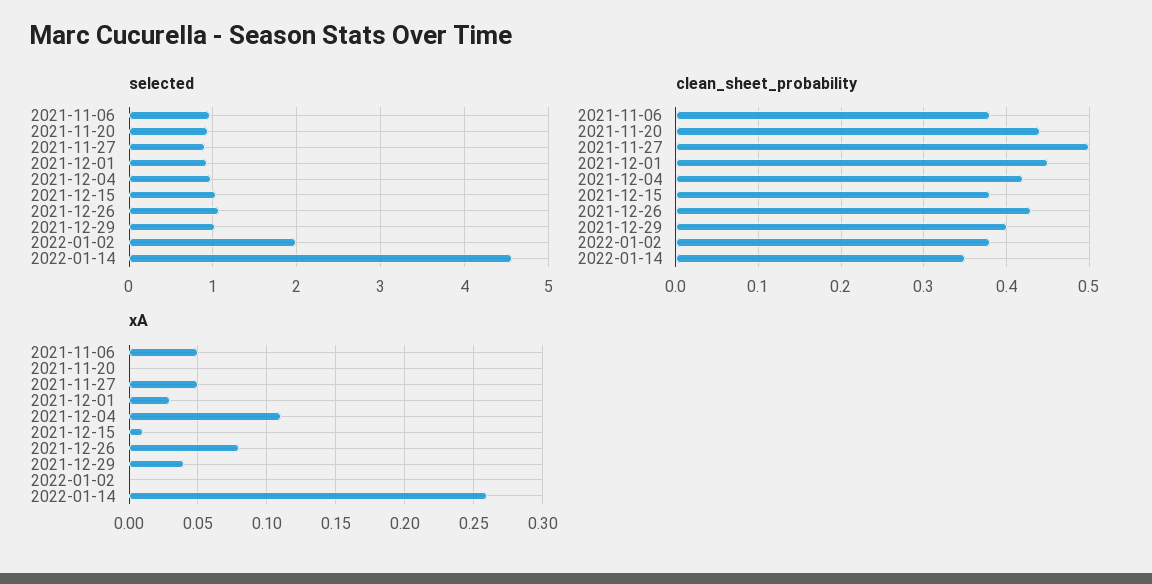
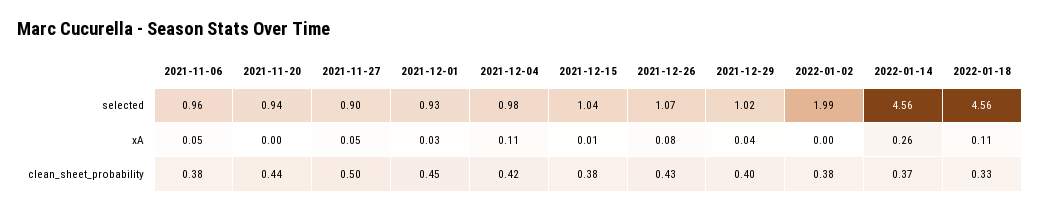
clean_sheet_probability, 2022-01-14: 0.35 -> 0.37
selected, 2022-01-18: none -> 4.56
xA, 2022-01-18: none -> 0.11
clean_sheet_probability, 2022-01-18: none -> 0.33

